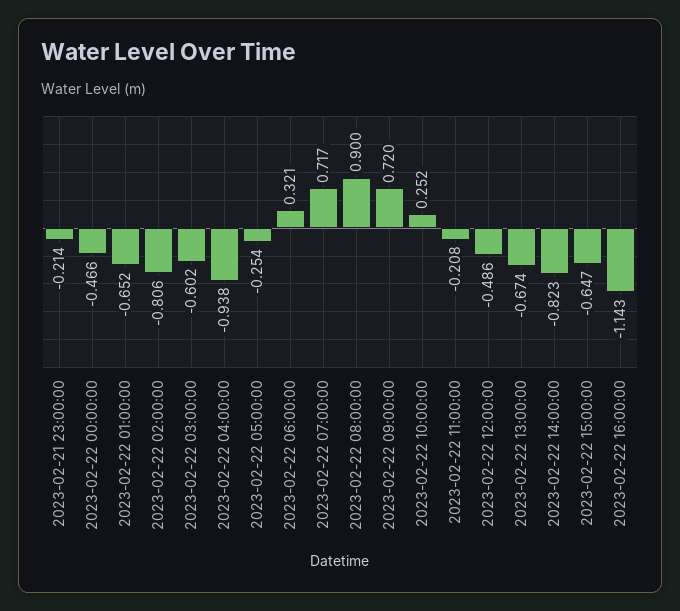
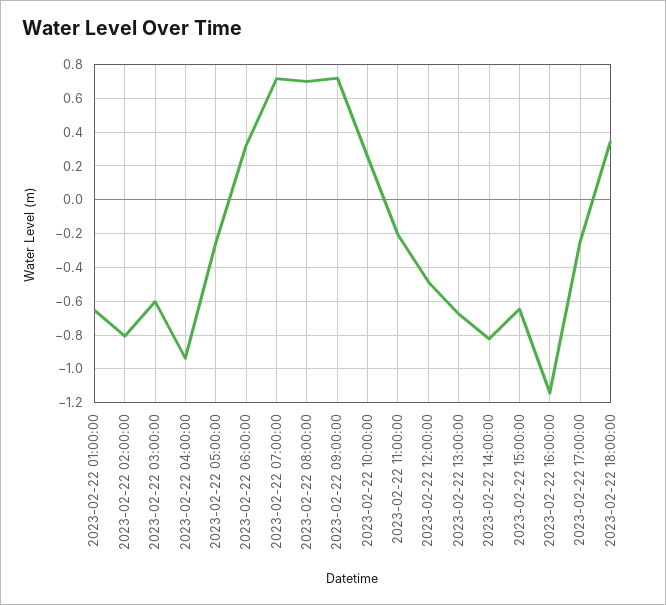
2023-02-21 23:00:00: -0.214 -> none
2023-02-22 00:00:00: -0.466 -> none
2023-02-22 08:00:00: 0.9 -> 0.7
2023-02-22 17:00:00: none -> -0.25
2023-02-22 18:00:00: none -> 0.35

